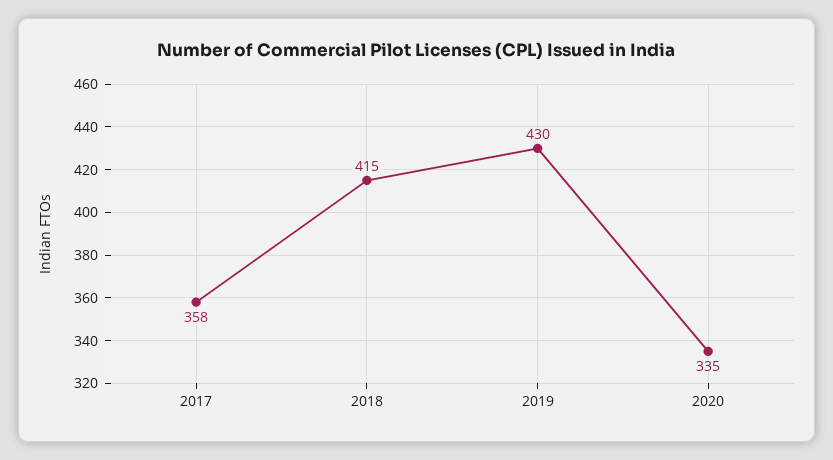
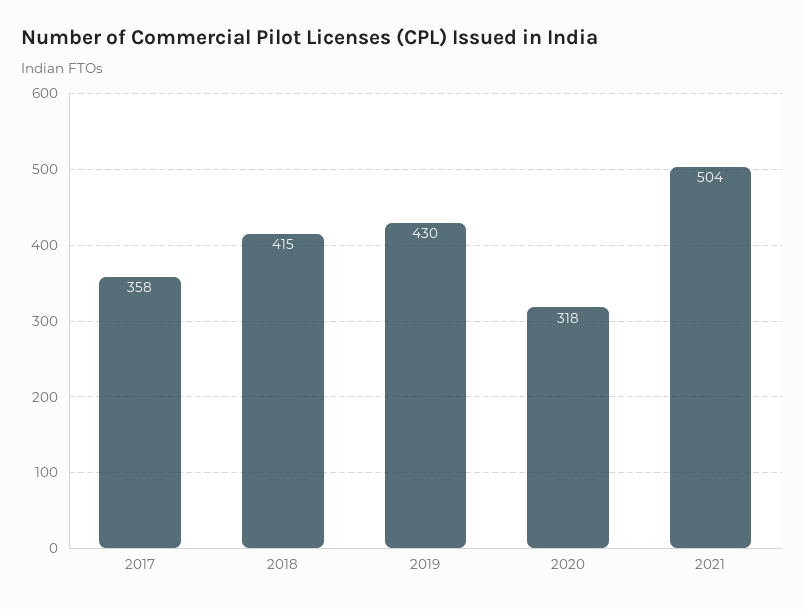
2020: 335 -> 318
2021: none -> 504

